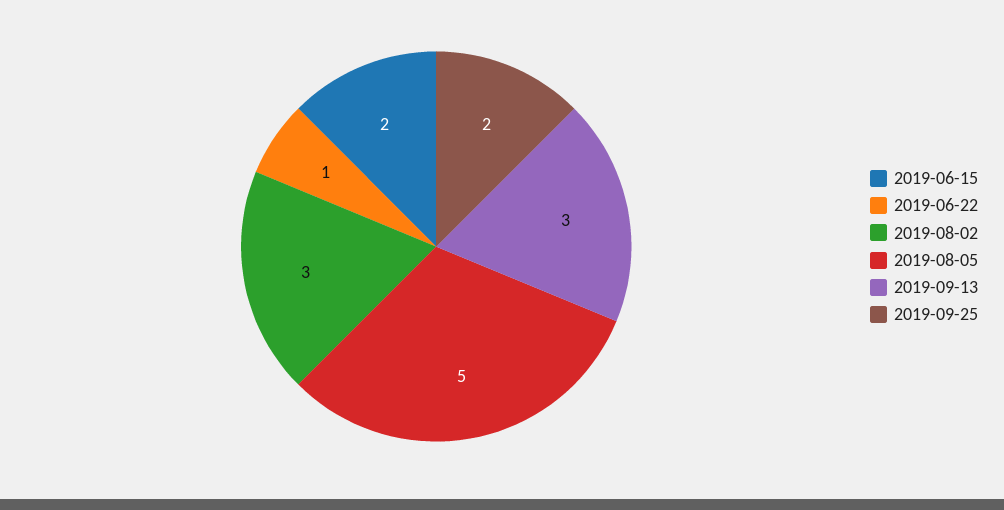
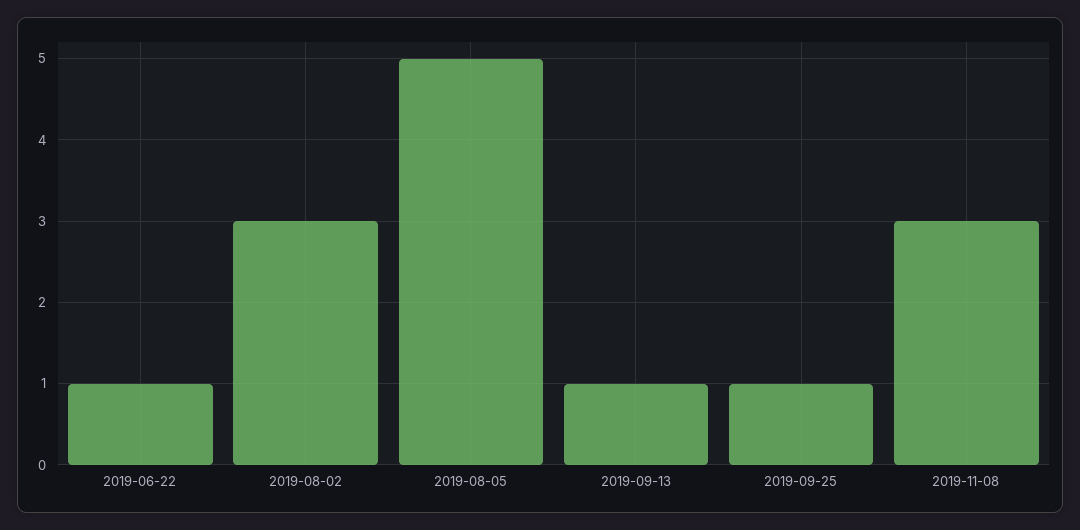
2019-06-15: 2 -> none
2019-09-13: 3 -> 1
2019-09-25: 2 -> 1
2019-11-08: none -> 3

